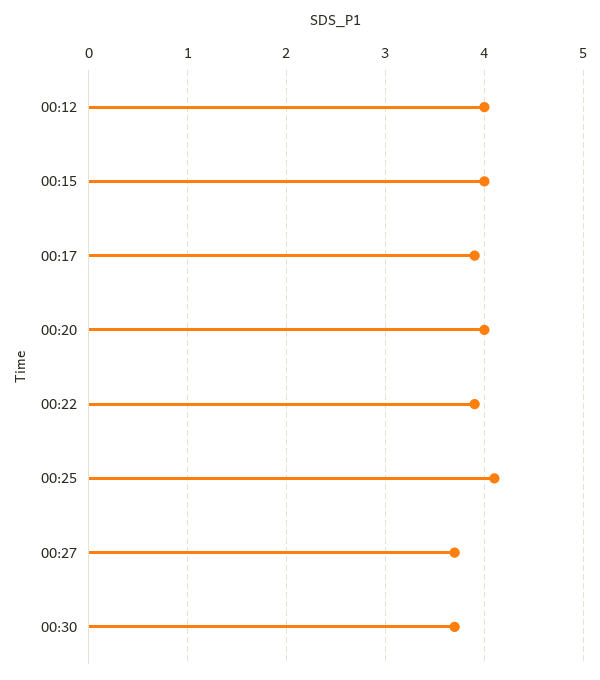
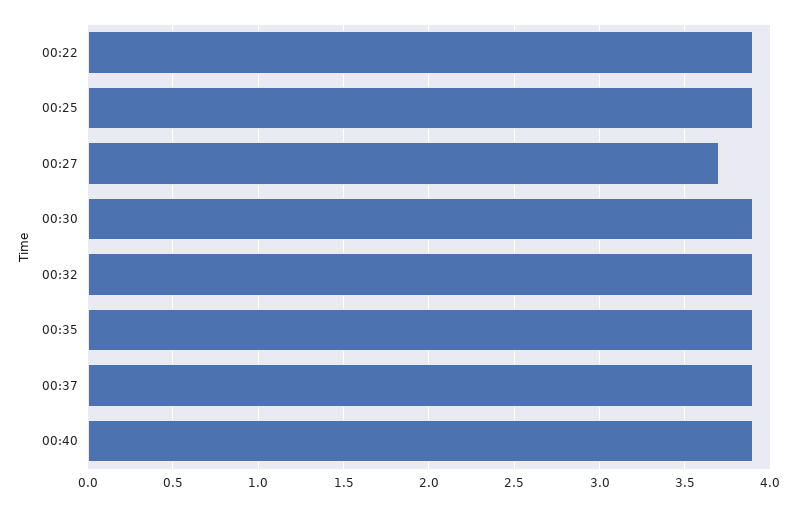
00:12: 4 -> none
00:15: 4 -> none
00:17: 3.9 -> none
00:20: 4 -> none
00:25: 4.1 -> 3.9
00:30: 3.7 -> 3.9
00:32: none -> 3.9
00:35: none -> 3.9
00:37: none -> 3.9
00:40: none -> 3.9

